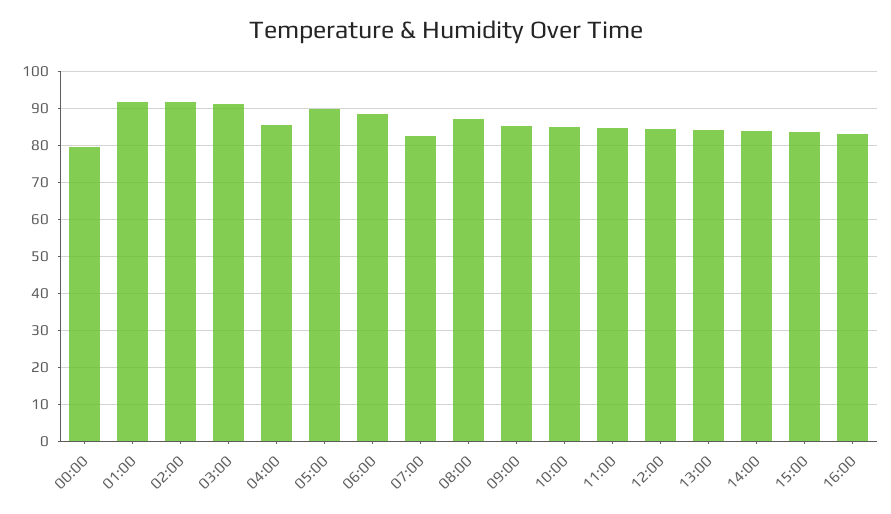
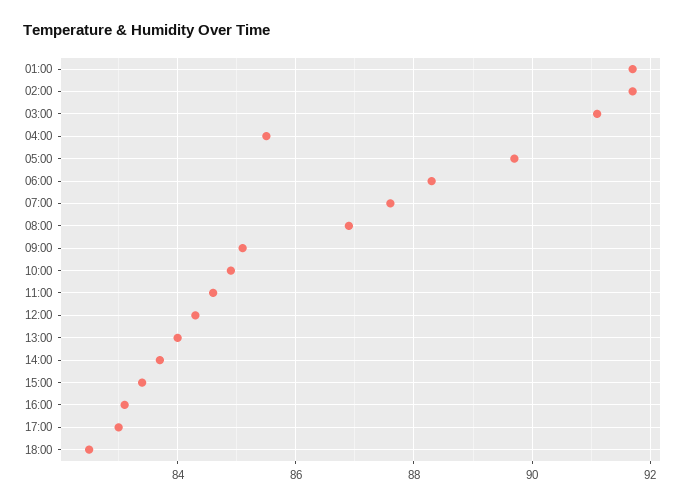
00:00: 80 -> none
07:00: 82 -> 87.5
17:00: none -> 83
18:00: none -> 82.5

